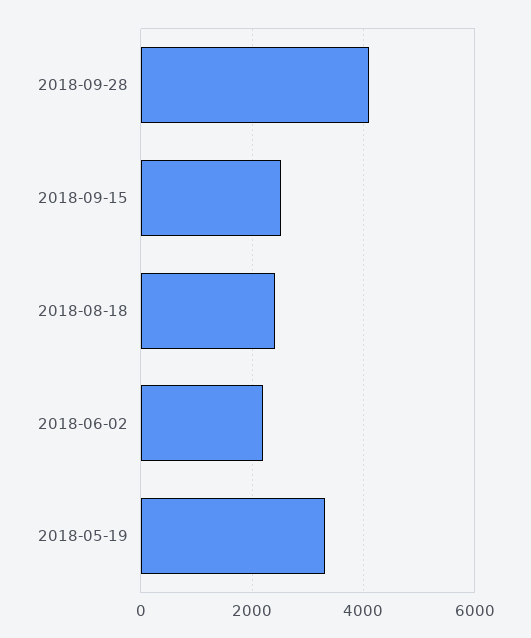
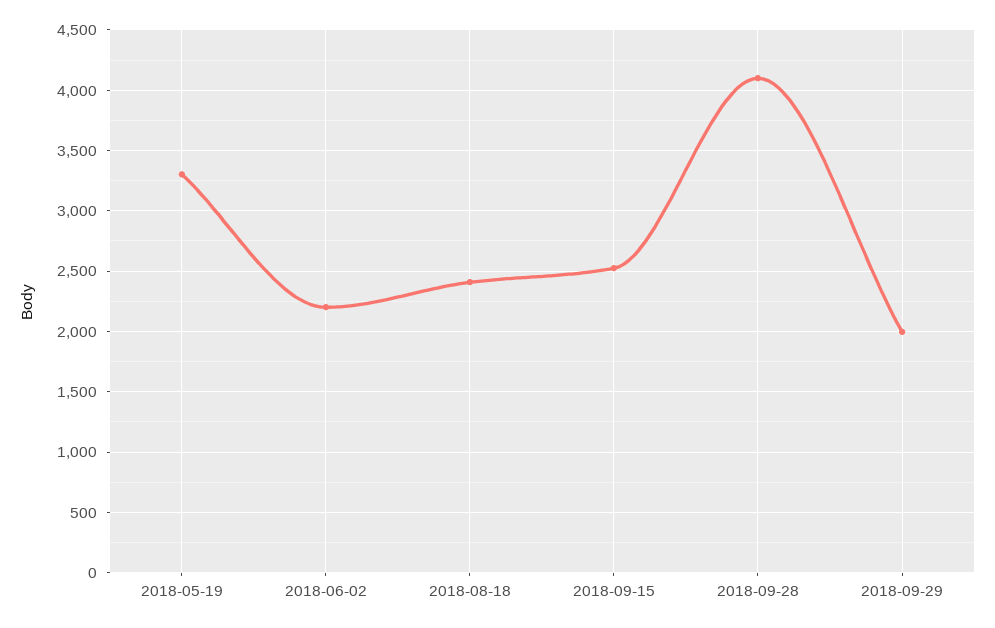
2018-09-29: none -> 2000

